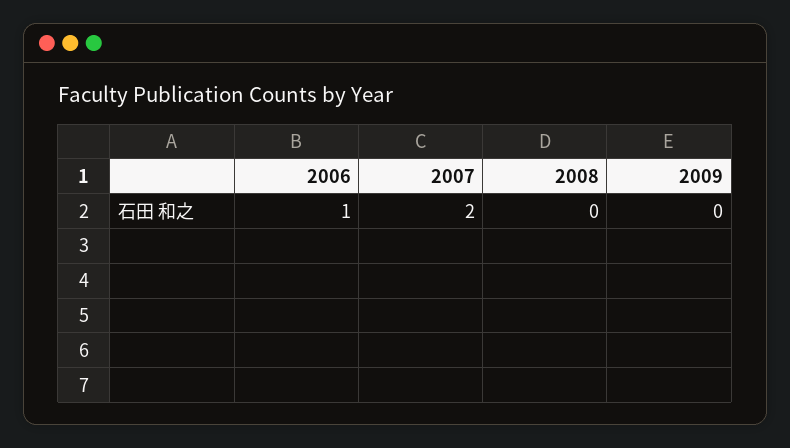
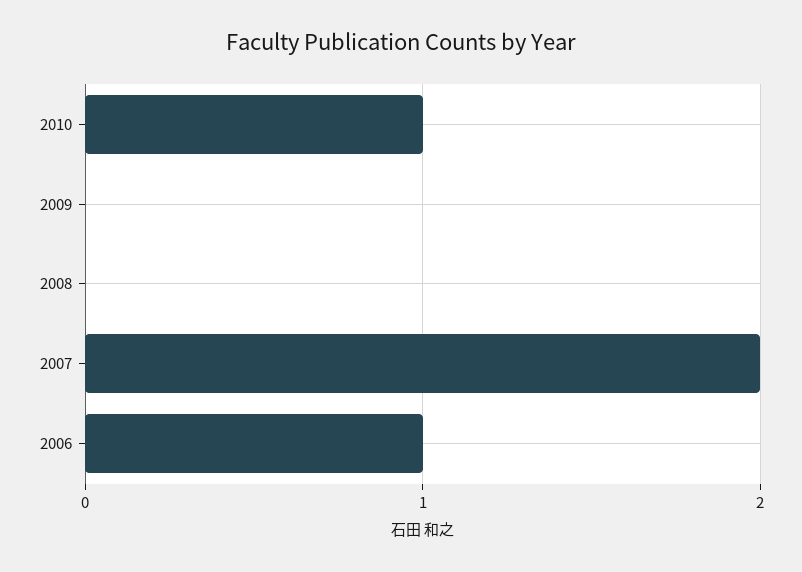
2010: none -> 1

